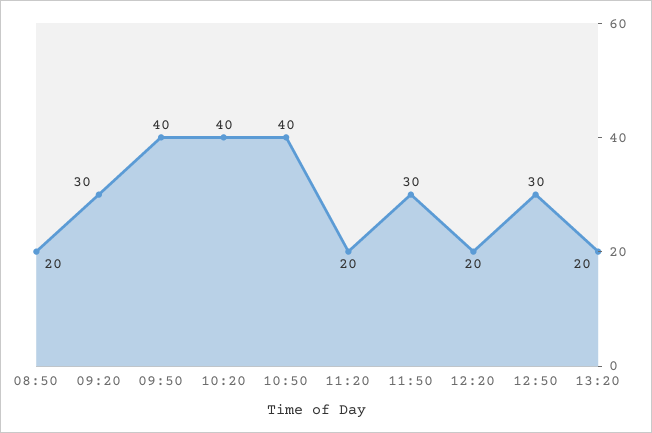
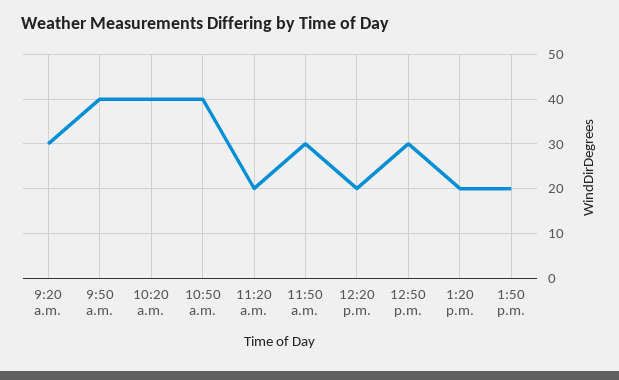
08:50: 20 -> none
1:50 p.m.: none -> 20

